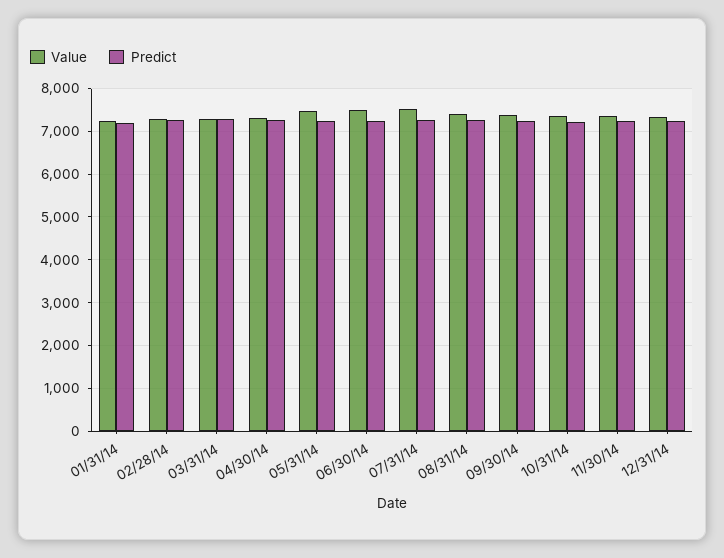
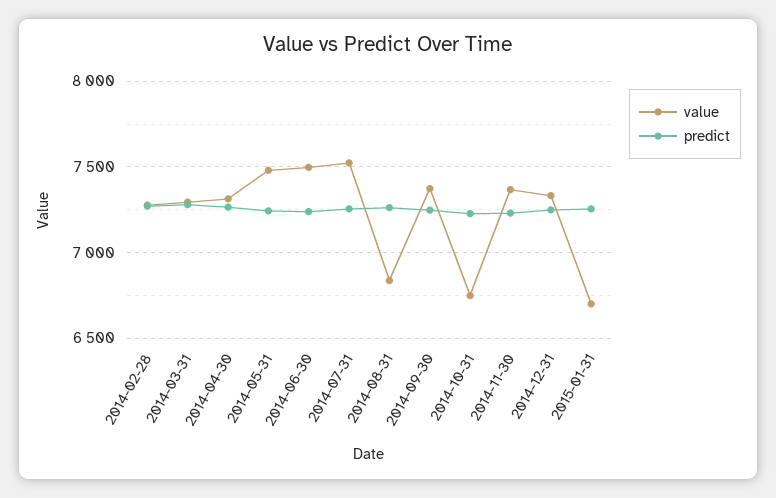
Value, 01/31/14: 7200 -> none
Predict, 01/31/14: 7200 -> none
Value, 08/31/14: 7400 -> 6850
Value, 10/31/14: 7400 -> 6750
Value, 2015-01-31: none -> 6700
Predict, 2015-01-31: none -> 7250

